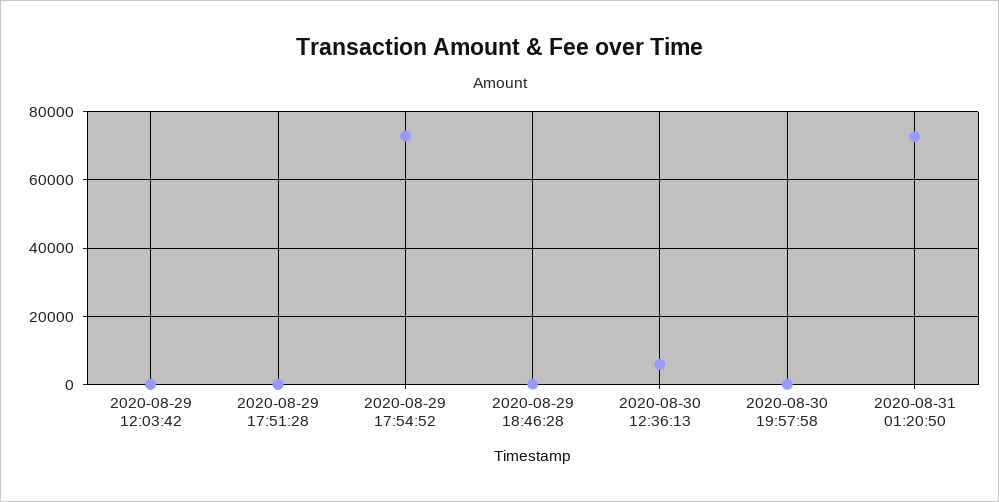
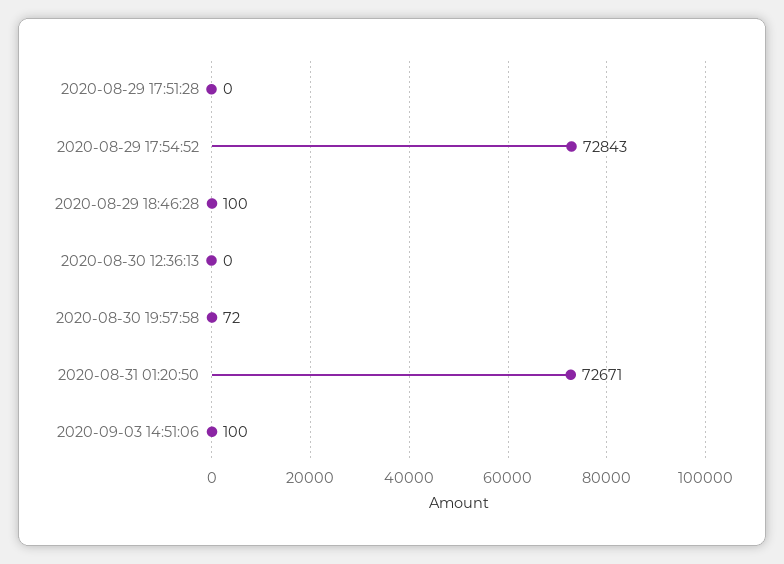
2020-08-29 12:03:42: 0 -> none
2020-08-30 12:36:13: 6000 -> 0
2020-09-03 14:51:06: none -> 100

